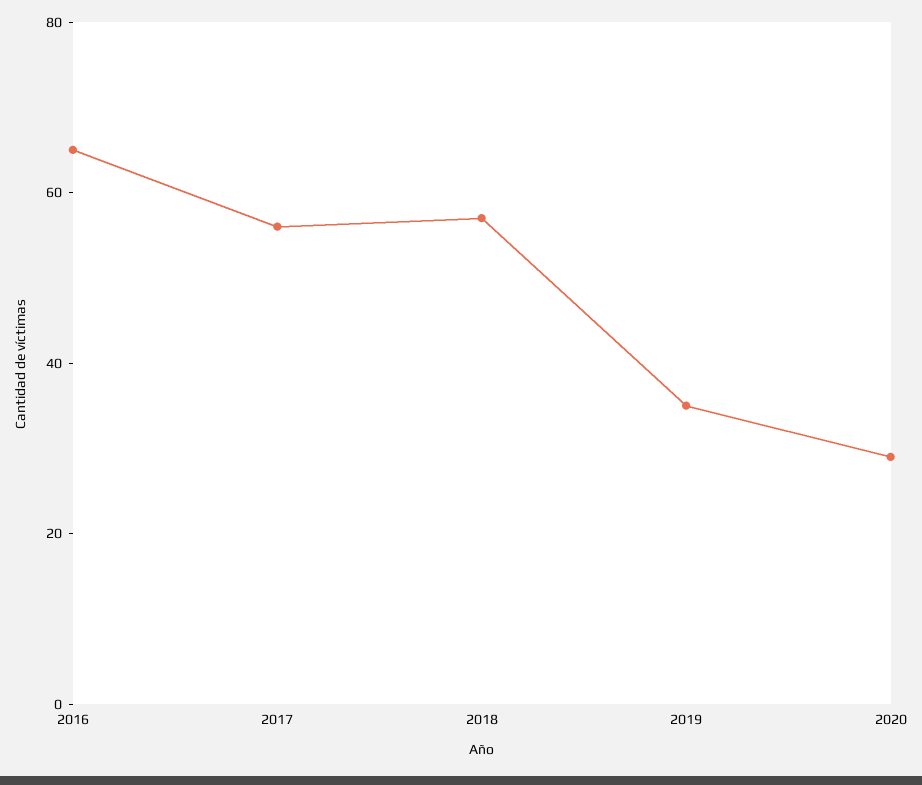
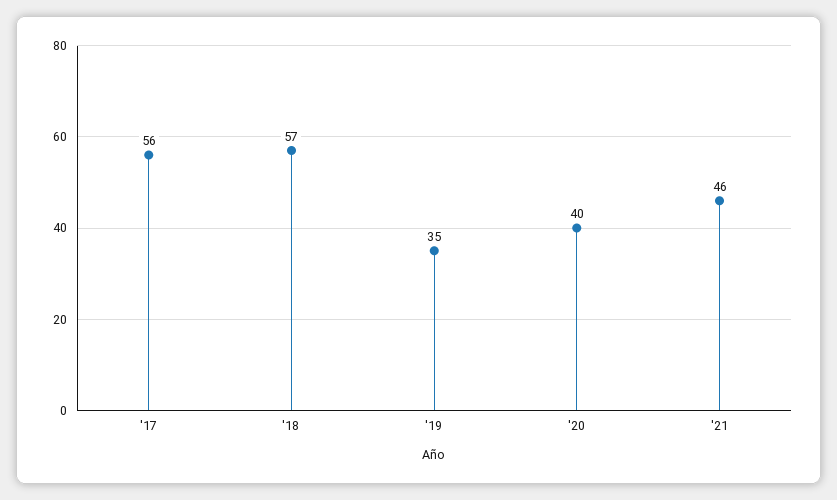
2016: 65 -> none
2020: 30 -> 40
'21: none -> 46

